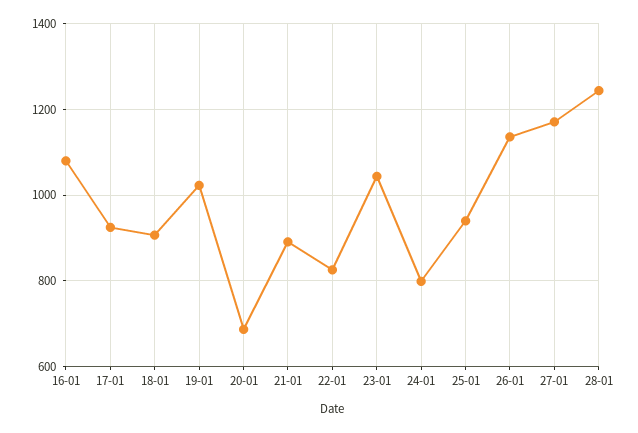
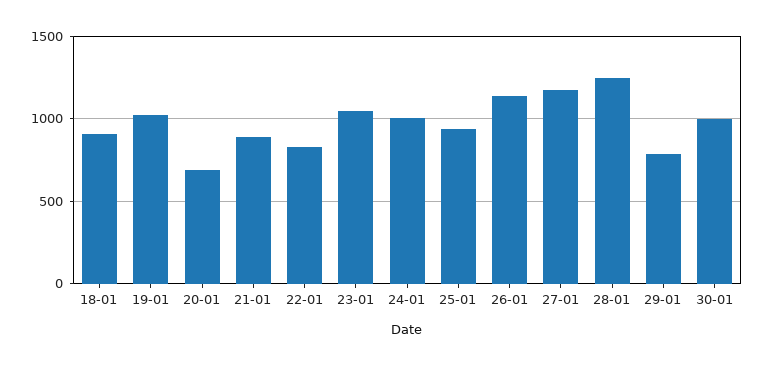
16-01: 1080 -> none
17-01: 920 -> none
24-01: 800 -> 1000
29-01: none -> 800
30-01: none -> 1000

